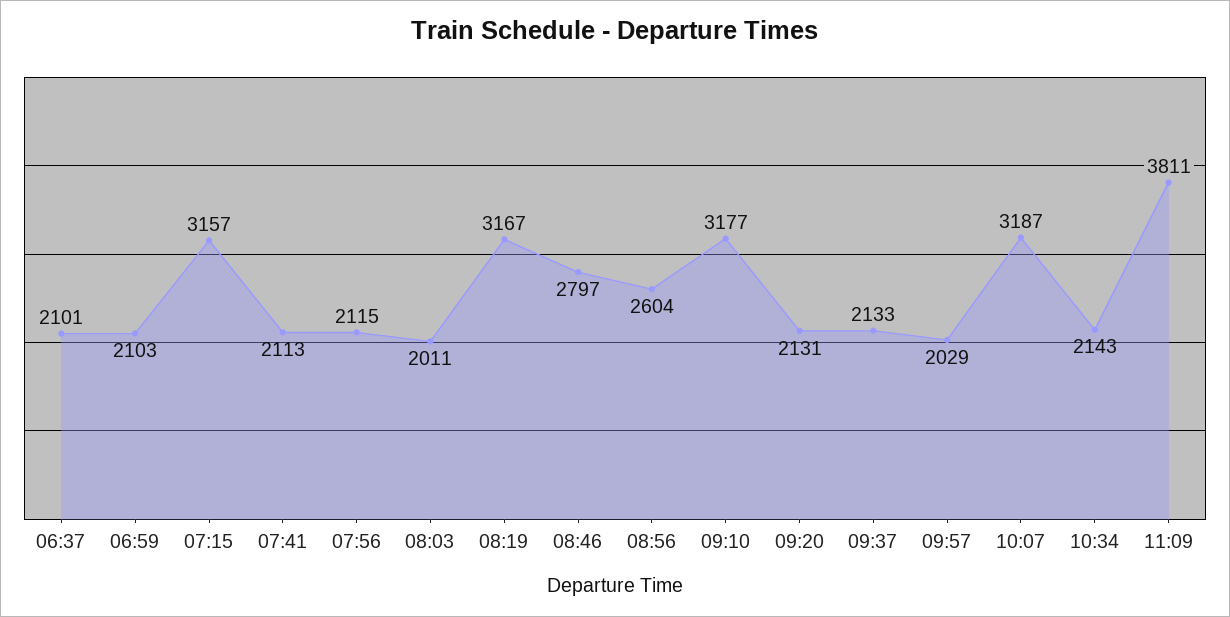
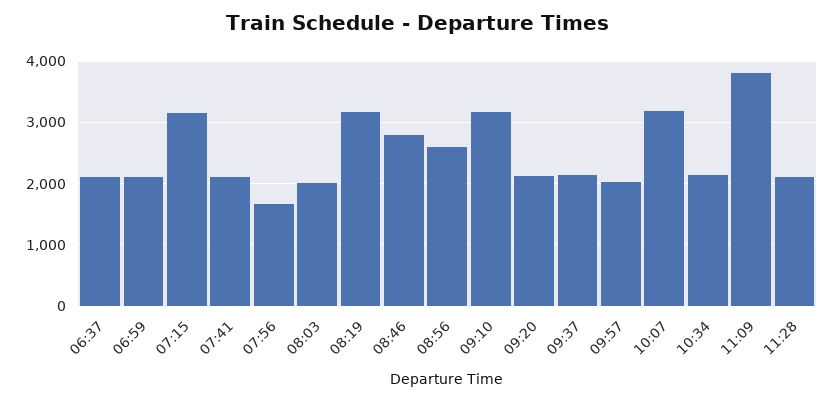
07:56: 2115 -> 1700
11:28: none -> 2100

